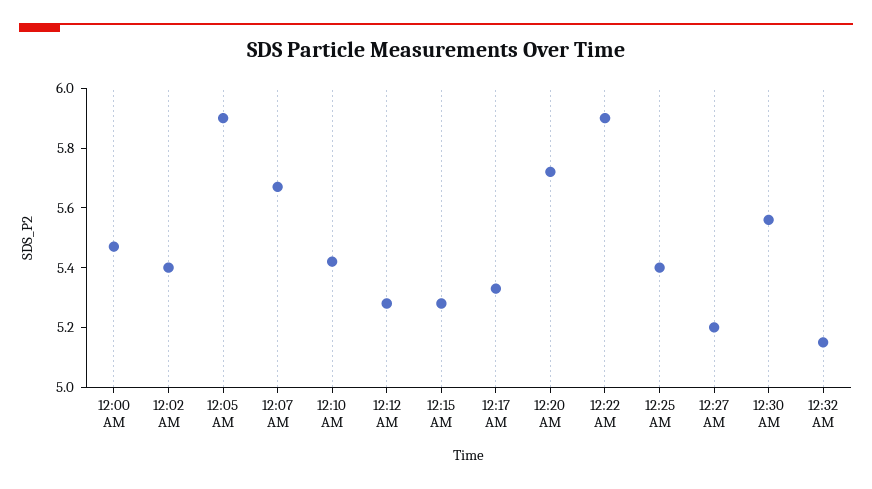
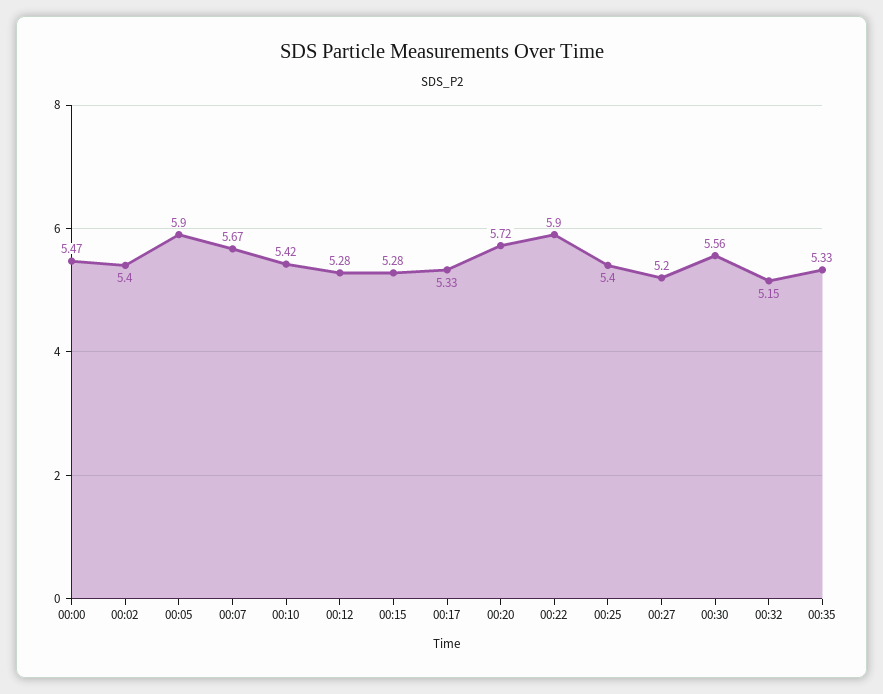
00:35: none -> 5.33

